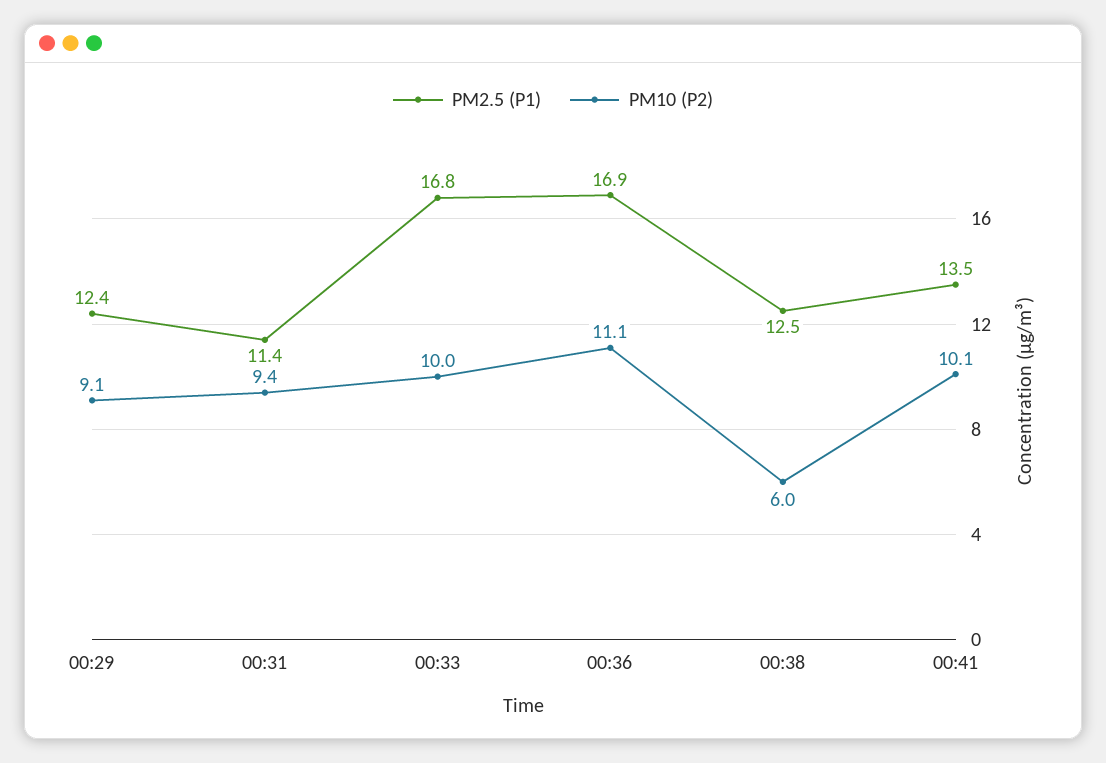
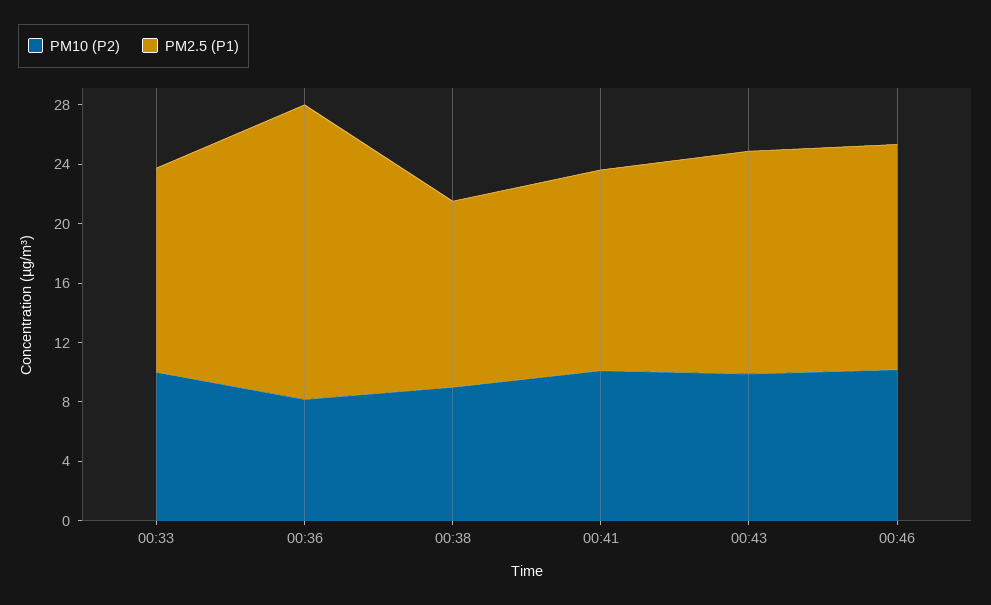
PM2.5 (P1), 00:29: 12.4 -> none
PM10 (P2), 00:29: 9.1 -> none
PM2.5 (P1), 00:31: 11.4 -> none
PM10 (P2), 00:31: 9.4 -> none
PM2.5 (P1), 00:33: 16.8 -> 14
PM2.5 (P1), 00:36: 16.9 -> 20
PM10 (P2), 00:36: 11.1 -> 8
PM10 (P2), 00:38: 6 -> 9
PM10 (P2), 00:43: none -> 10
PM2.5 (P1), 00:43: none -> 15
PM10 (P2), 00:46: none -> 10
PM2.5 (P1), 00:46: none -> 15

